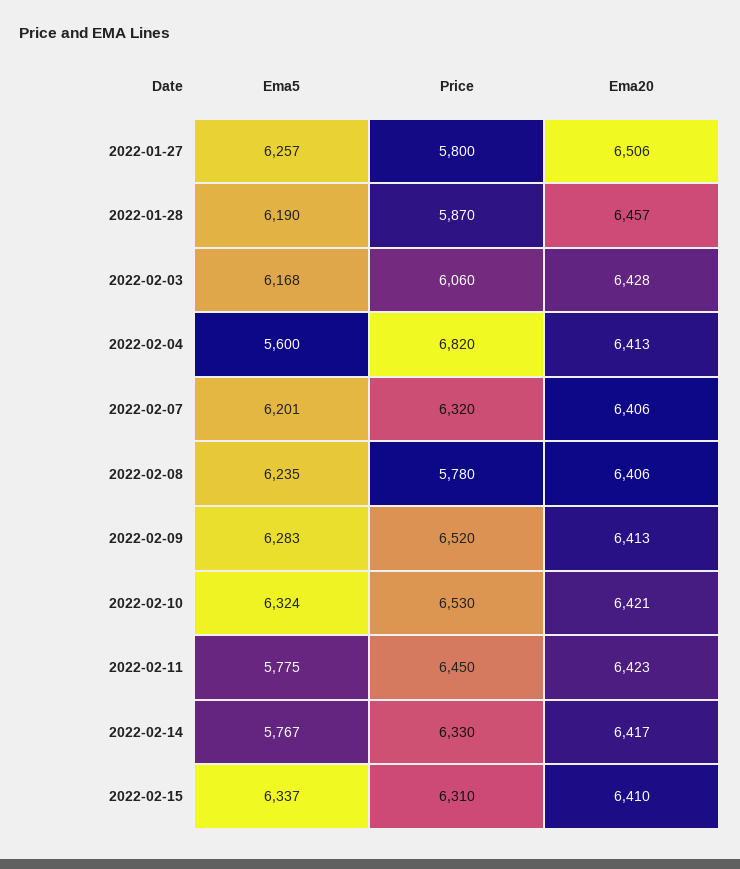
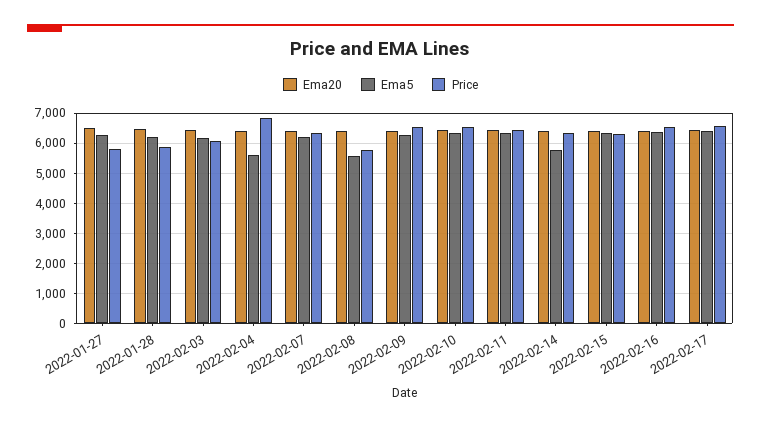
Ema5, 2022-02-08: 6235 -> 5600
Ema5, 2022-02-11: 5775 -> 6400
Ema20, 2022-02-16: none -> 6400
Ema5, 2022-02-16: none -> 6400
Price, 2022-02-16: none -> 6600
Ema20, 2022-02-17: none -> 6400
Ema5, 2022-02-17: none -> 6400
Price, 2022-02-17: none -> 6600

